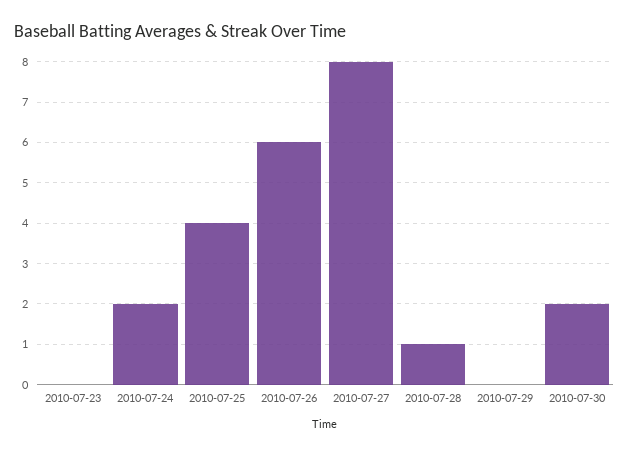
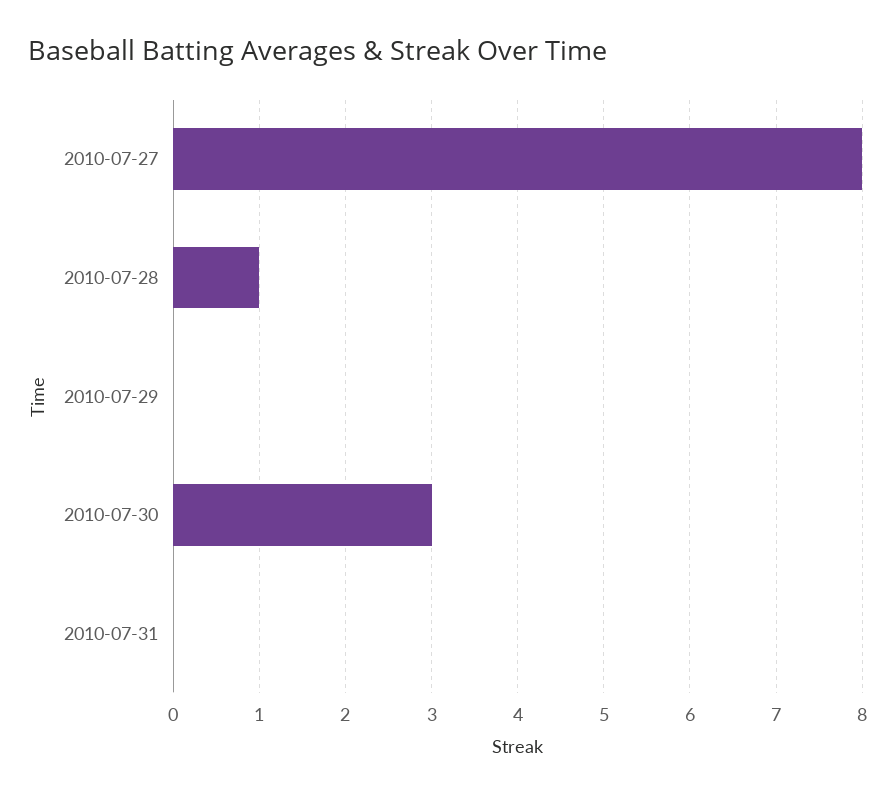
2010-07-23: 0 -> none
2010-07-24: 2 -> none
2010-07-25: 4 -> none
2010-07-26: 6 -> none
2010-07-30: 2 -> 3
2010-07-31: none -> 0

